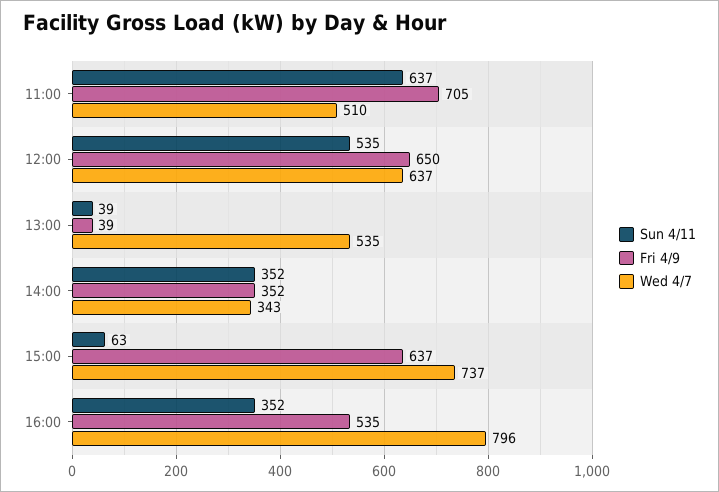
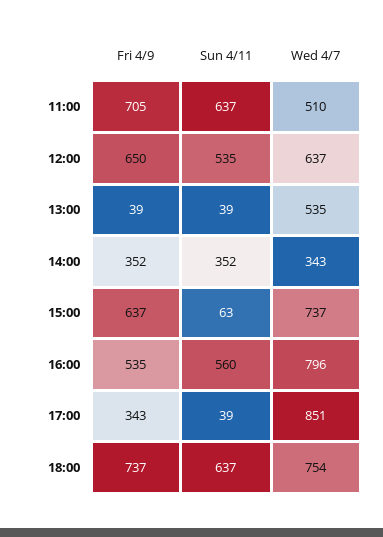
Sun 4/11, 16:00: 352 -> 560
Fri 4/9, 17:00: none -> 343
Sun 4/11, 17:00: none -> 39
Wed 4/7, 17:00: none -> 851
Fri 4/9, 18:00: none -> 737
Sun 4/11, 18:00: none -> 637
Wed 4/7, 18:00: none -> 754

